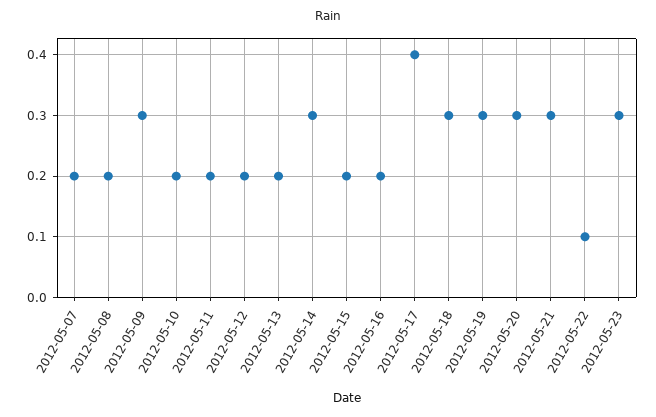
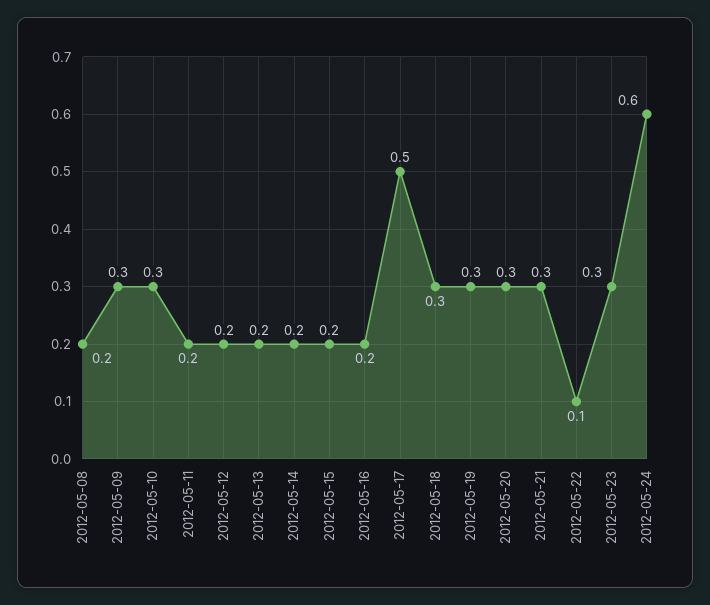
2012-05-07: 0.2 -> none
2012-05-10: 0.2 -> 0.3
2012-05-14: 0.3 -> 0.2
2012-05-17: 0.4 -> 0.5
2012-05-24: none -> 0.6

